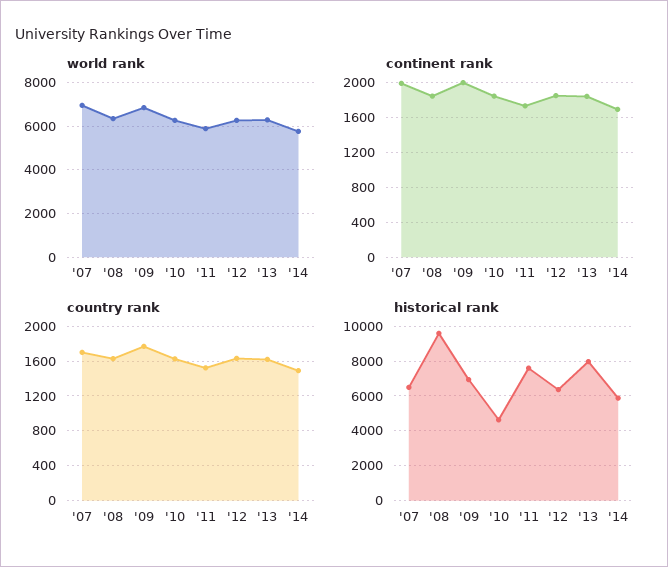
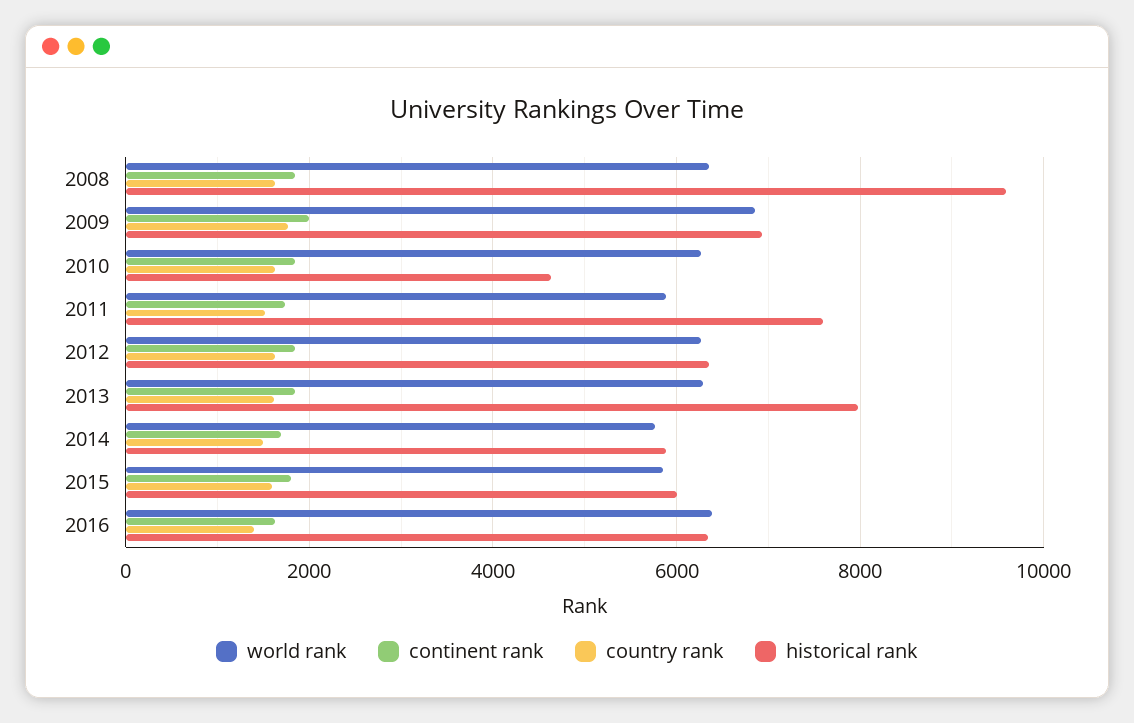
world rank, '07: 7000 -> none
continent rank, '07: 2000 -> none
country rank, '07: 1700 -> none
historical rank, '07: 6500 -> none
world rank, 2015: none -> 5800
continent rank, 2015: none -> 1800
country rank, 2015: none -> 1600
historical rank, 2015: none -> 6000
world rank, 2016: none -> 6400
continent rank, 2016: none -> 1600
country rank, 2016: none -> 1400
historical rank, 2016: none -> 6400

